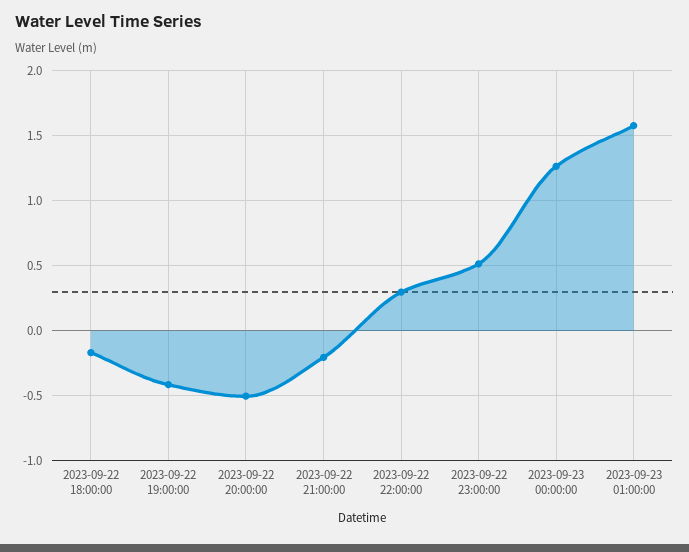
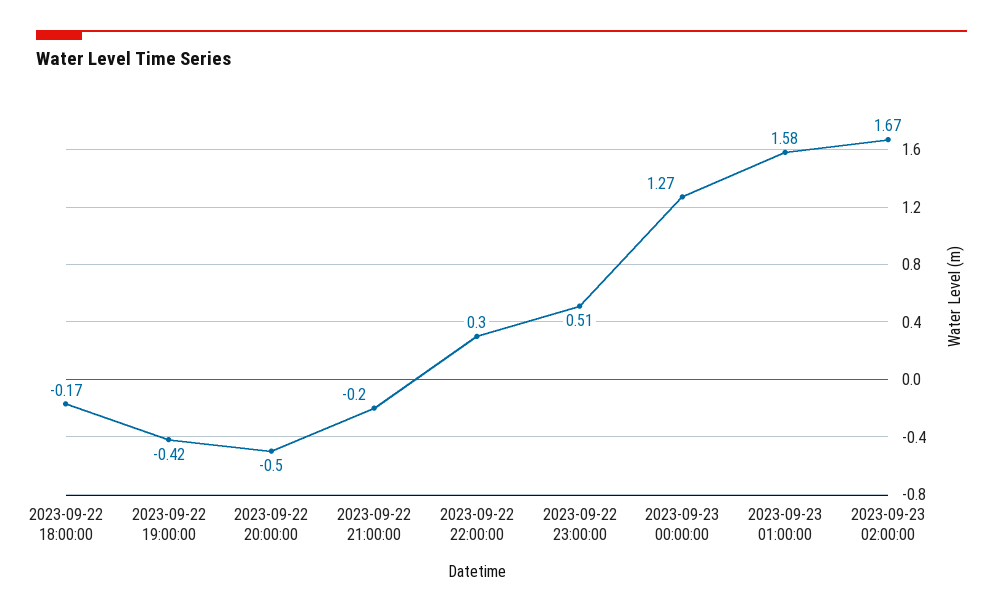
2023-09-23 02:00:00: none -> 1.67

